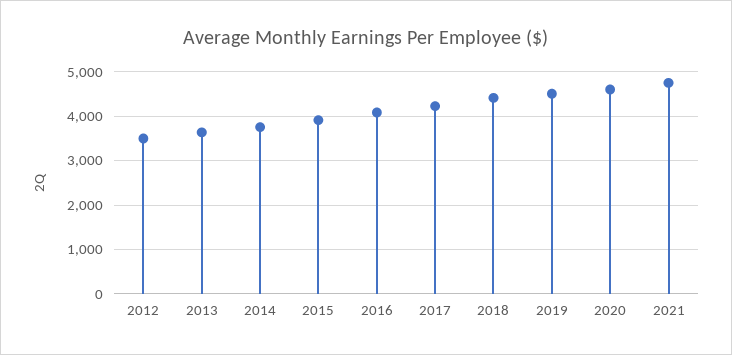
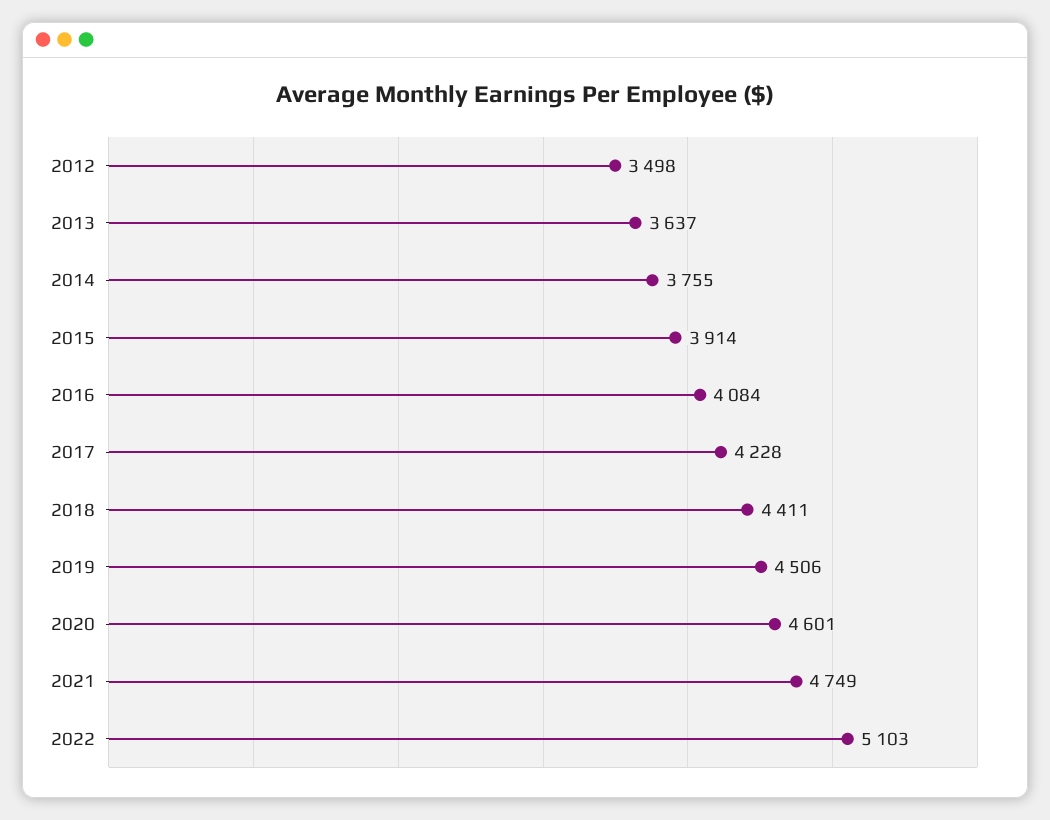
2022: none -> 5103

